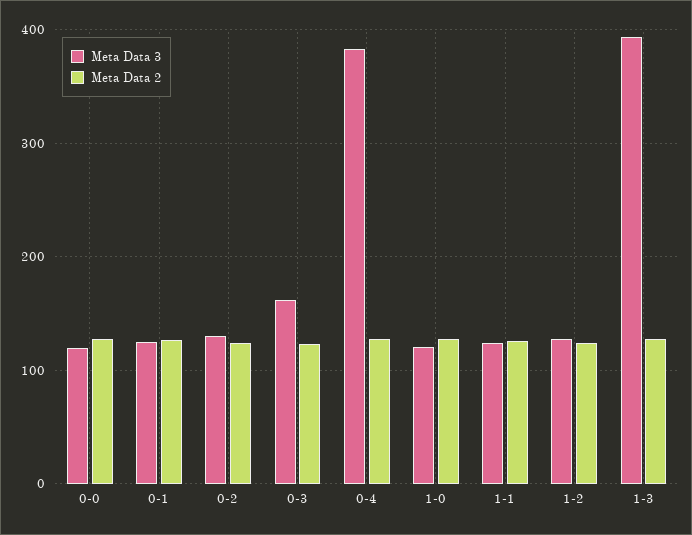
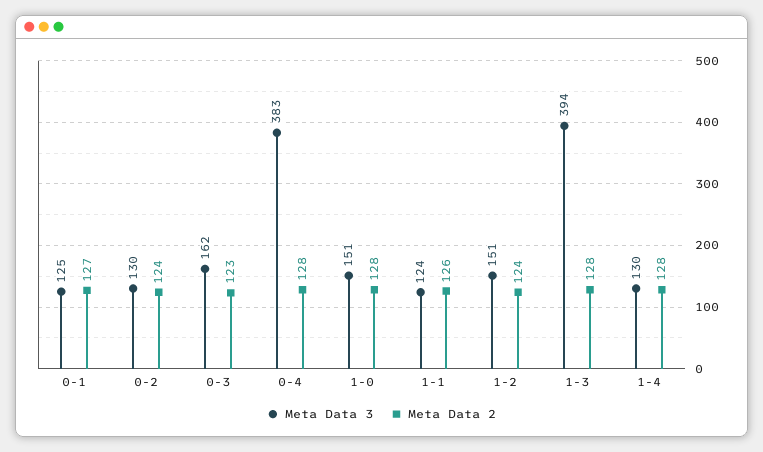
Meta Data 3, 0-0: 120 -> none
Meta Data 2, 0-0: 130 -> none
Meta Data 3, 1-0: 120 -> 151
Meta Data 3, 1-2: 130 -> 151
Meta Data 3, 1-4: none -> 130
Meta Data 2, 1-4: none -> 128

